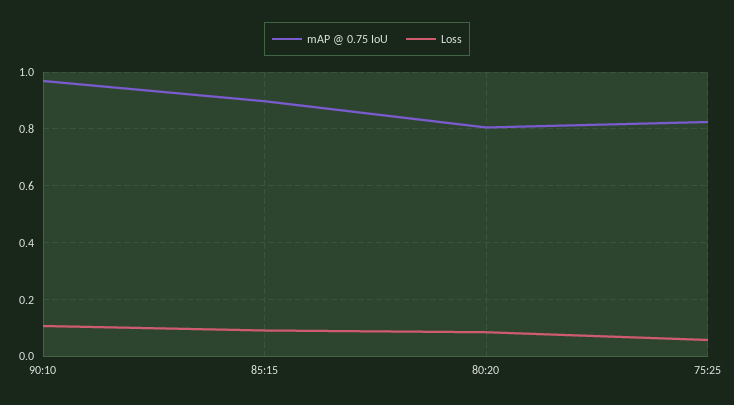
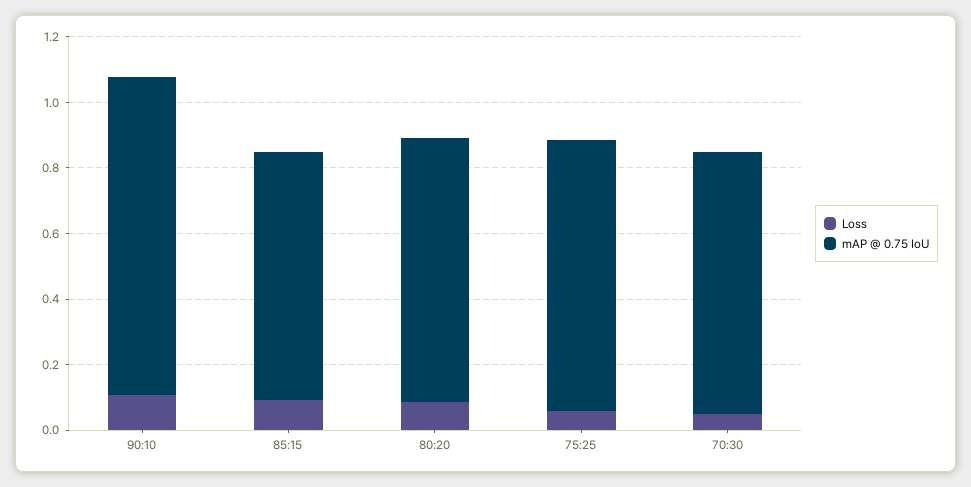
mAP @ 0.75 IoU, 85:15: 0.9 -> 0.75
Loss, 70:30: none -> 0.05
mAP @ 0.75 IoU, 70:30: none -> 0.8

